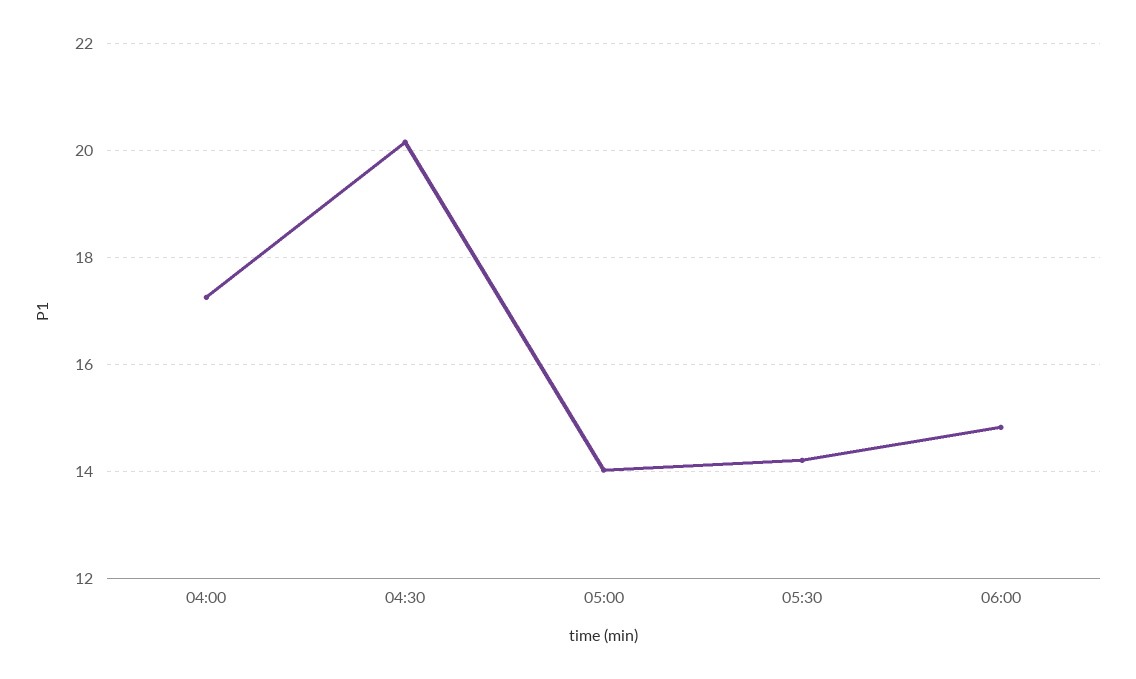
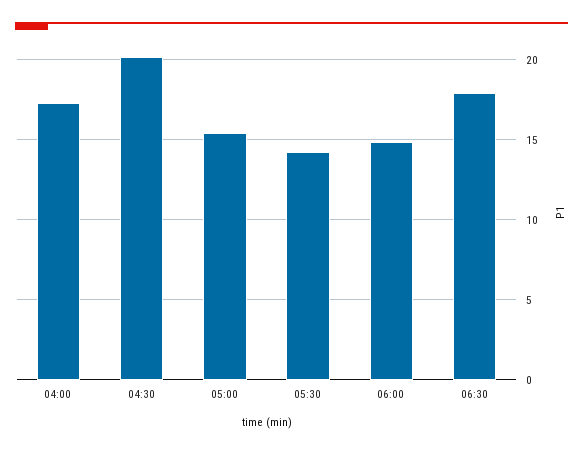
05:00: 14 -> 15.5
06:30: none -> 18

